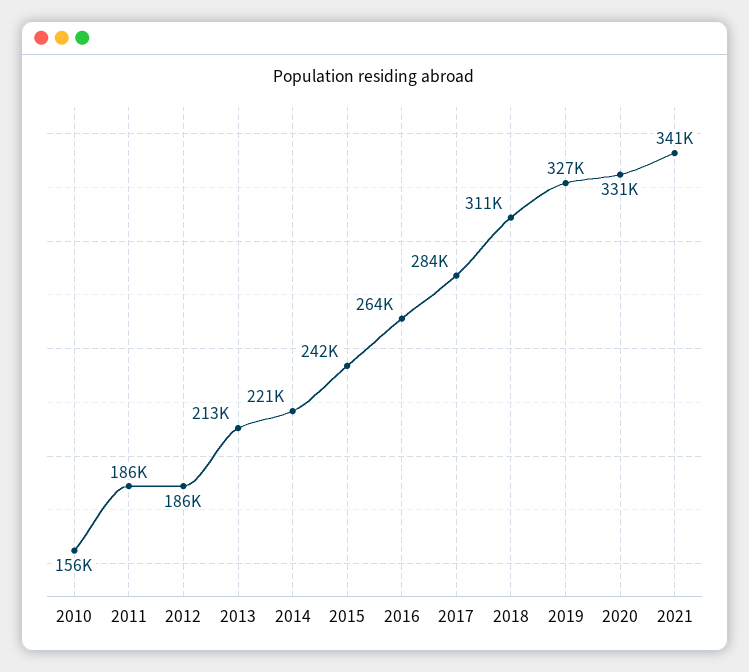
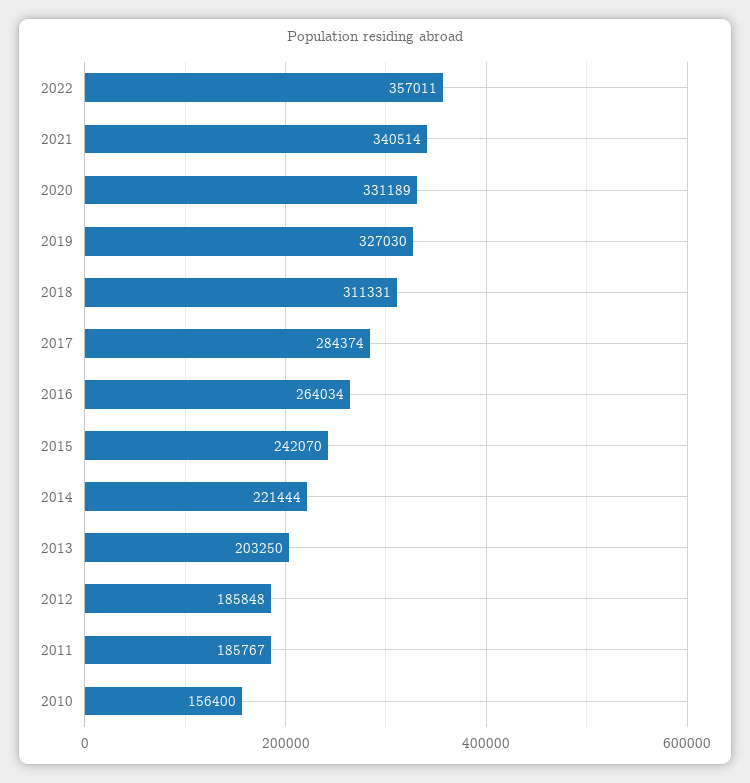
2013: 213000 -> 203250
2022: none -> 357011

